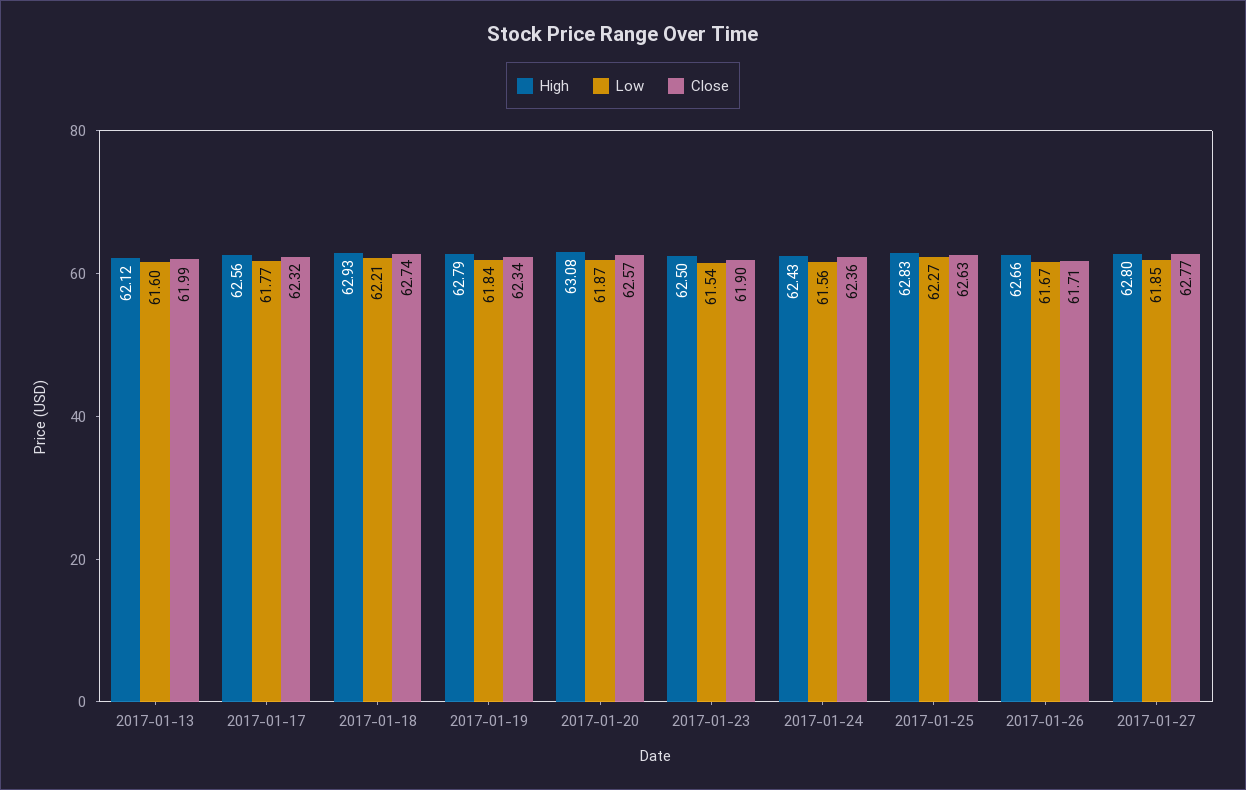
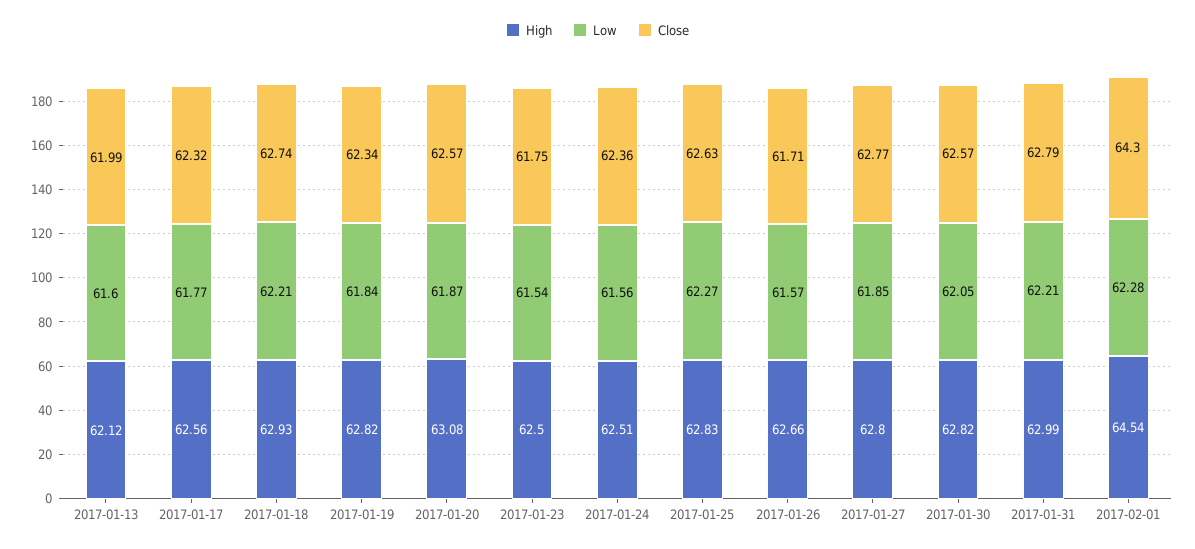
High, 2017-01-19: 62.79 -> 62.82
Close, 2017-01-23: 61.9 -> 61.75
High, 2017-01-24: 62.43 -> 62.51
Low, 2017-01-26: 61.67 -> 61.57
High, 2017-01-30: none -> 62.82
Low, 2017-01-30: none -> 62.05
Close, 2017-01-30: none -> 62.57
High, 2017-01-31: none -> 62.99
Low, 2017-01-31: none -> 62.21
Close, 2017-01-31: none -> 62.79
High, 2017-02-01: none -> 64.54
Low, 2017-02-01: none -> 62.28
Close, 2017-02-01: none -> 64.3

